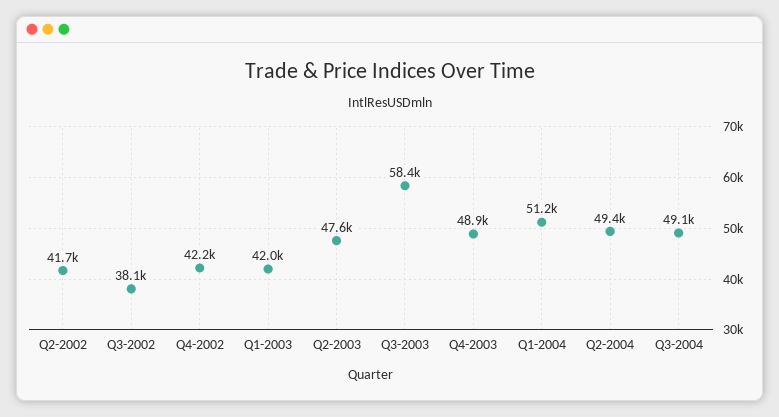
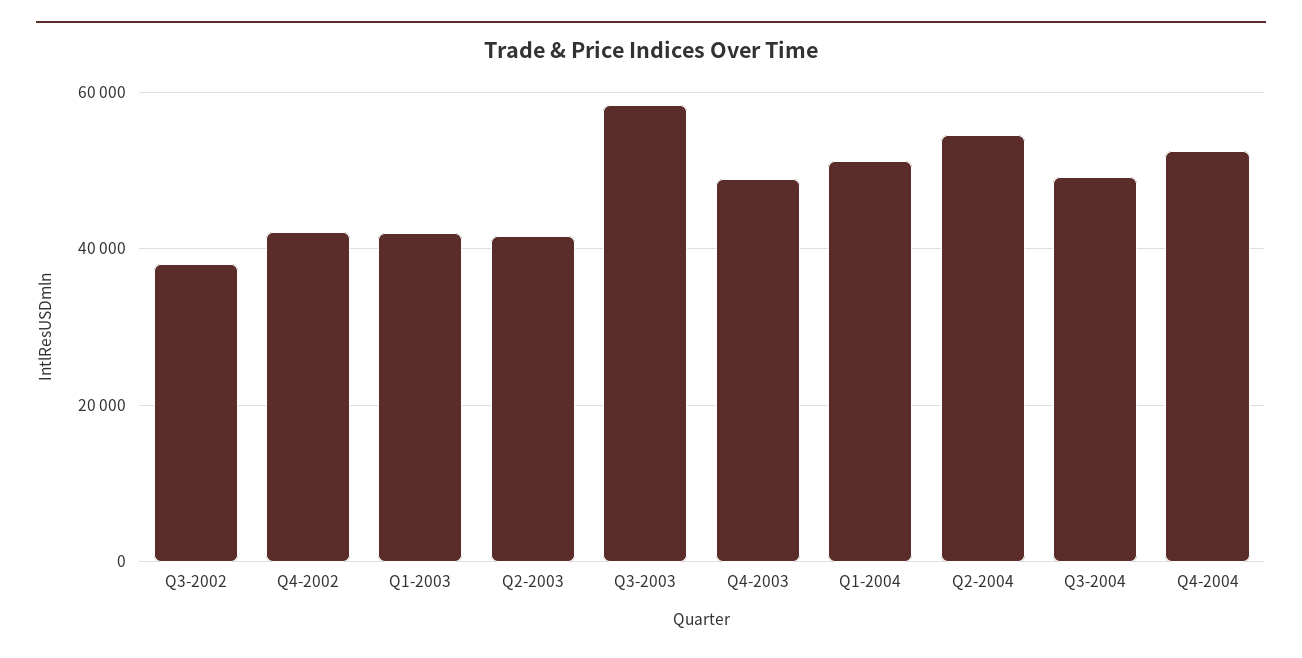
Q2-2002: 41700 -> none
Q2-2003: 47600 -> 42000
Q2-2004: 49400 -> 54000
Q4-2004: none -> 52000

